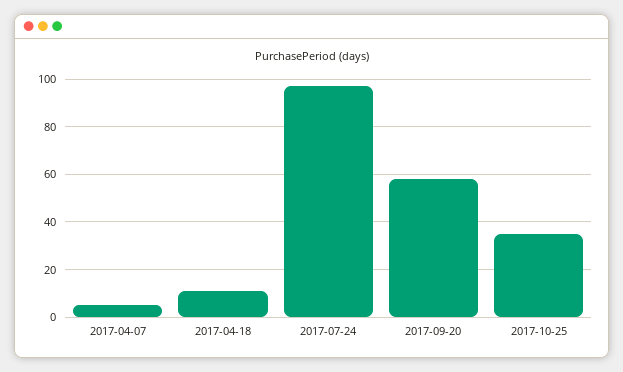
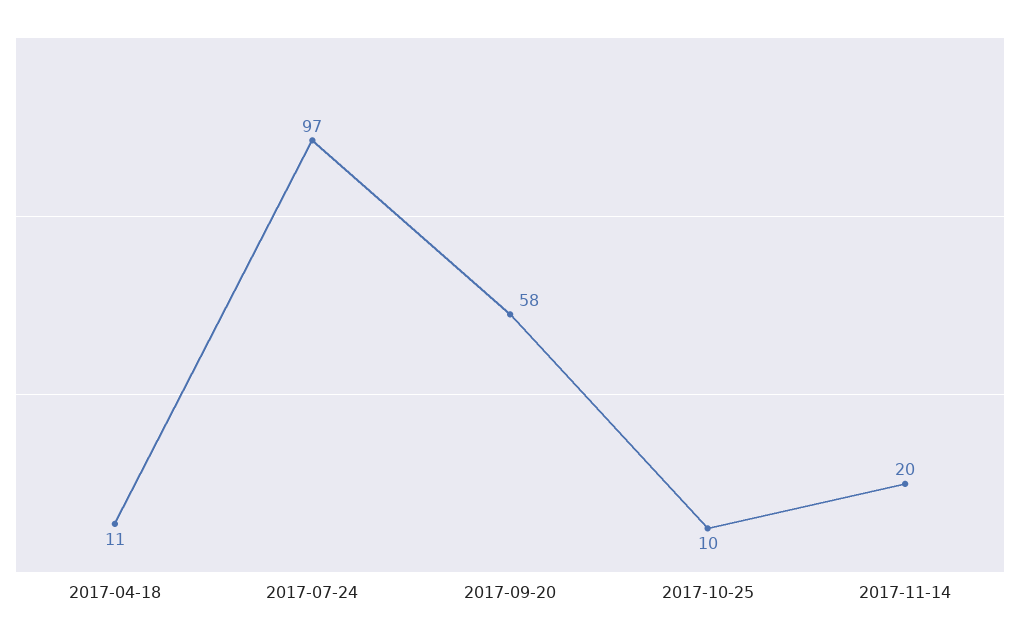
2017-04-07: 5 -> none
2017-10-25: 35 -> 10
2017-11-14: none -> 20

